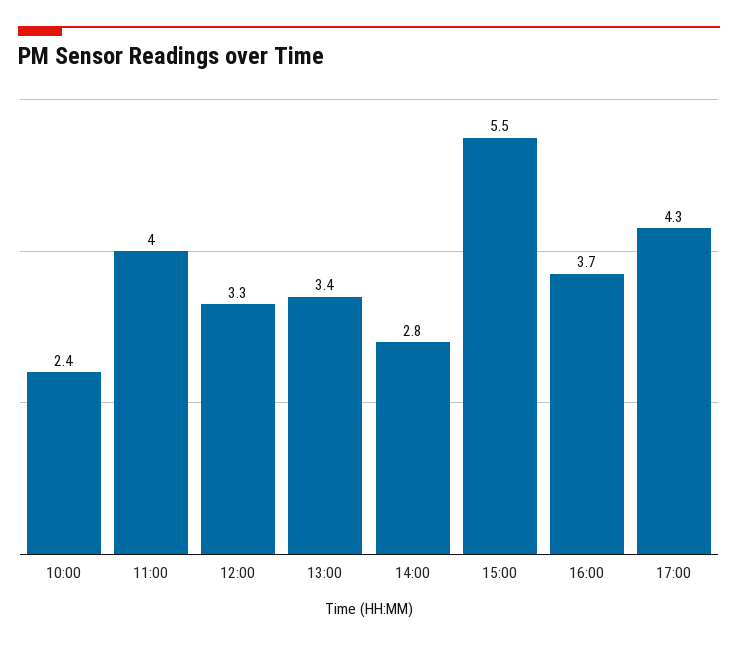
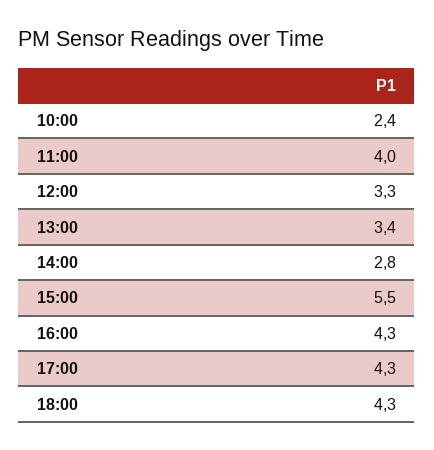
16:00: 3.7 -> 4.3
18:00: none -> 4.3

